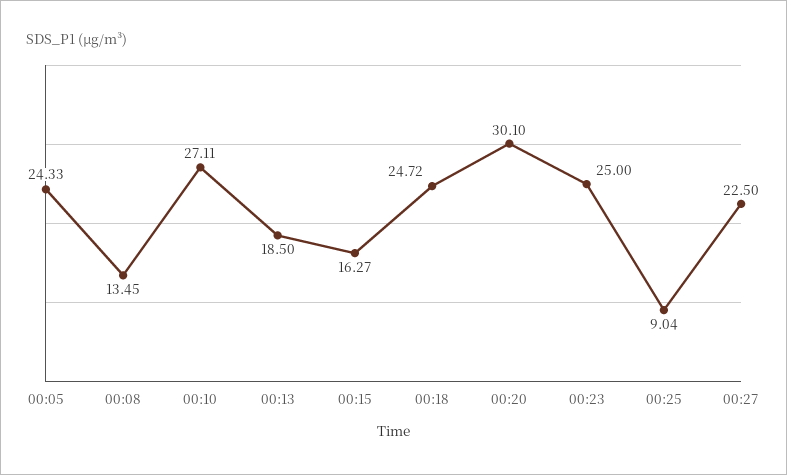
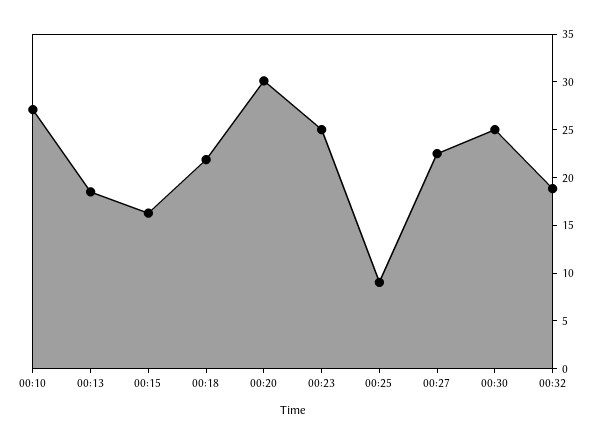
00:05: 24.33 -> none
00:08: 13.45 -> none
00:18: 24.72 -> 22
00:30: none -> 25
00:32: none -> 19

